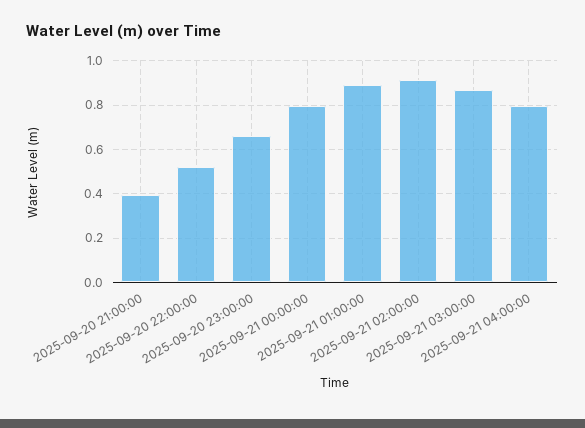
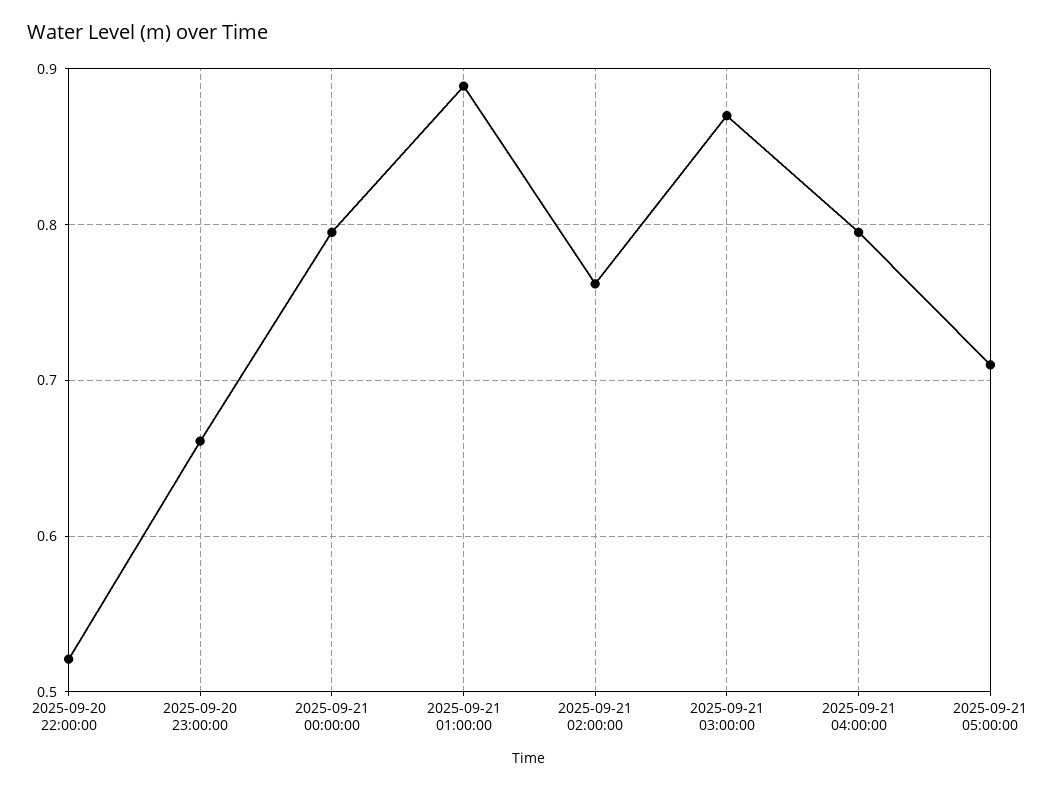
2025-09-20 21:00:00: 0.4 -> none
2025-09-21 02:00:00: 0.9 -> 0.76
2025-09-21 05:00:00: none -> 0.71

